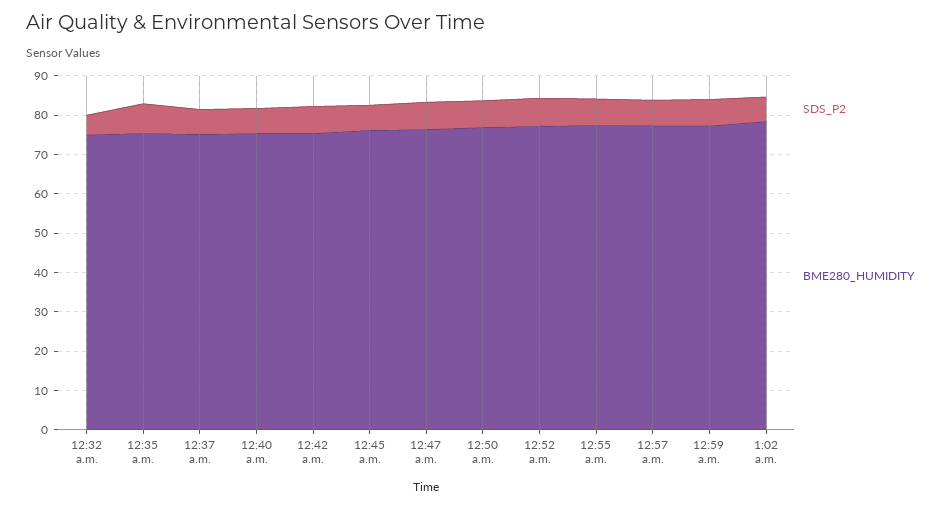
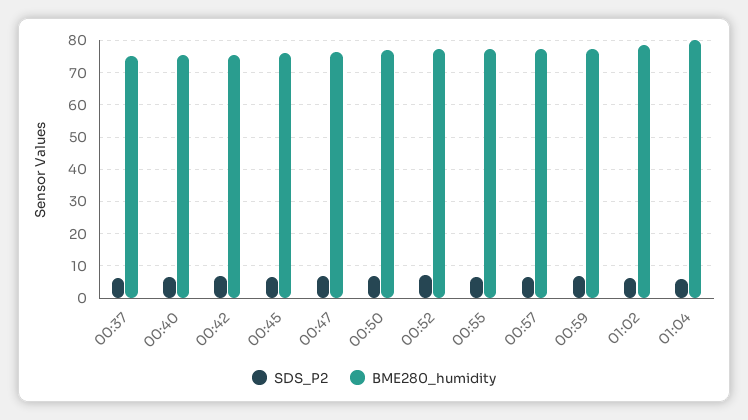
SDS_P2, 12:32 a.m.: 5 -> none
BME280_HUMIDITY, 12:32 a.m.: 75 -> none
SDS_P2, 12:35 a.m.: 7.5 -> none
BME280_HUMIDITY, 12:35 a.m.: 75 -> none
SDS_P2, 01:04: none -> 6
BME280_HUMIDITY, 01:04: none -> 80

